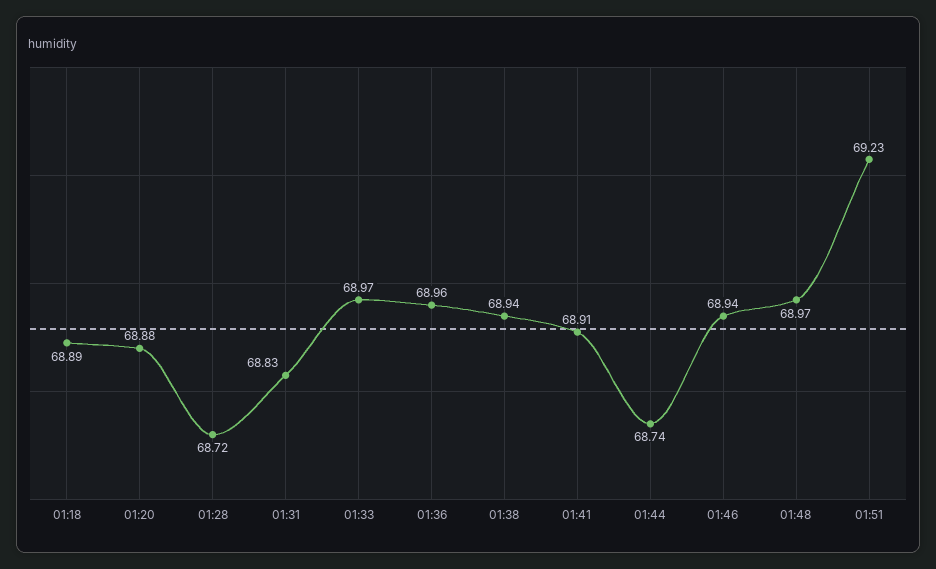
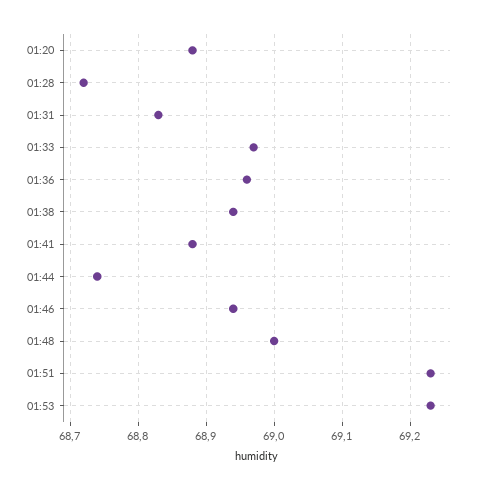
01:18: 68.89 -> none
01:41: 68.91 -> 68.88
01:48: 68.97 -> 69
01:53: none -> 69.23

